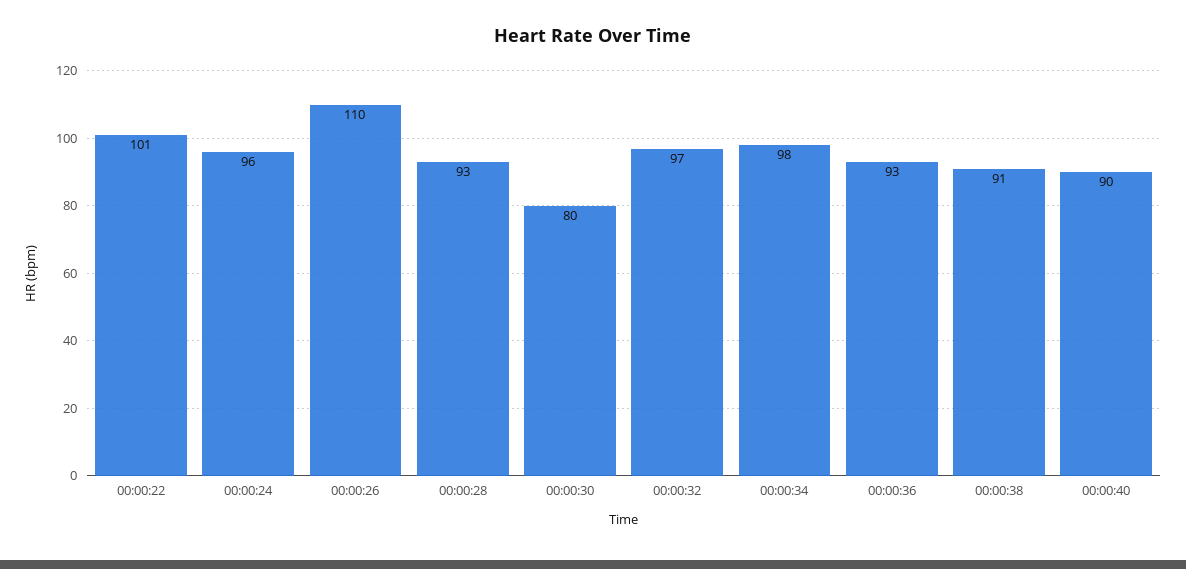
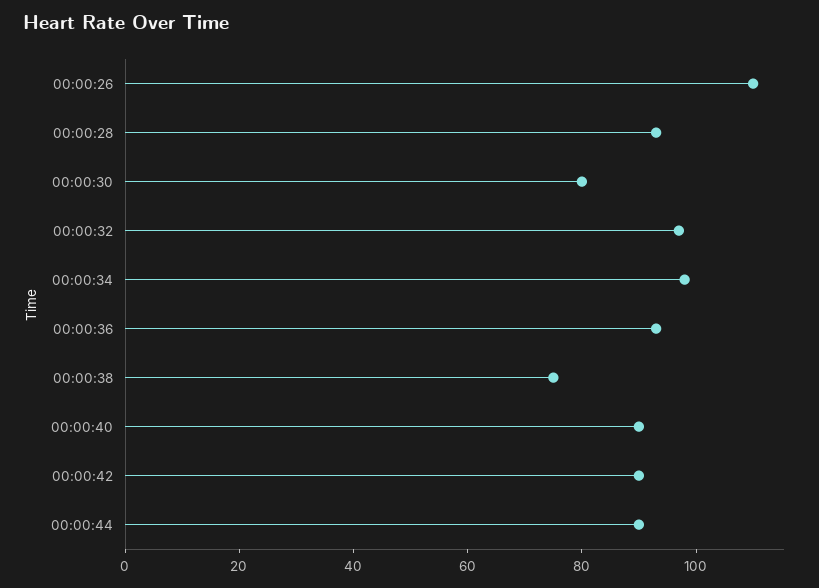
00:00:22: 101 -> none
00:00:24: 96 -> none
00:00:38: 91 -> 75
00:00:42: none -> 90
00:00:44: none -> 90

